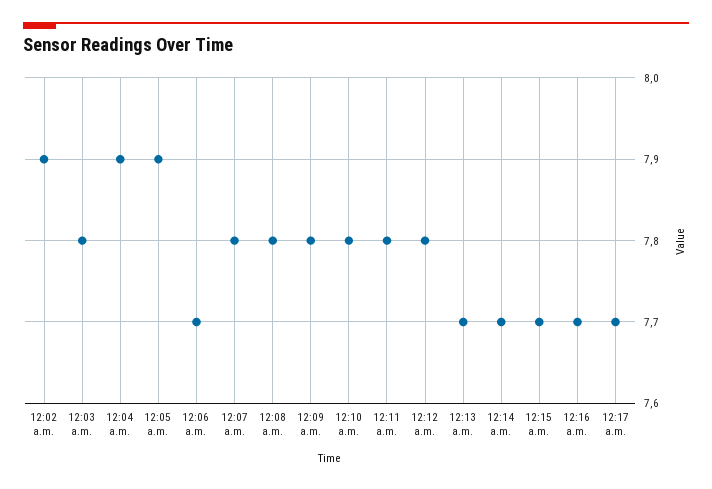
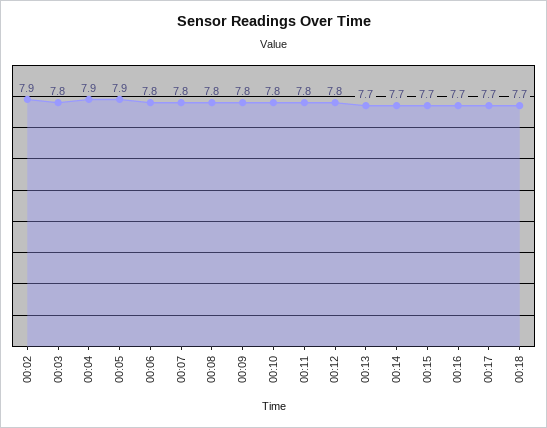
12:06 a.m.: 7.7 -> 7.8
00:18: none -> 7.7

